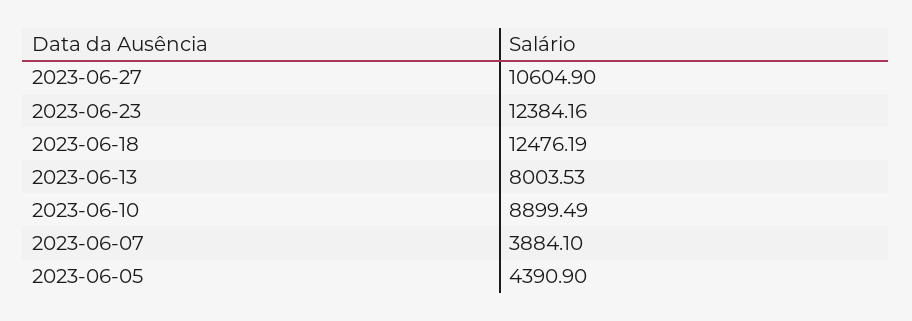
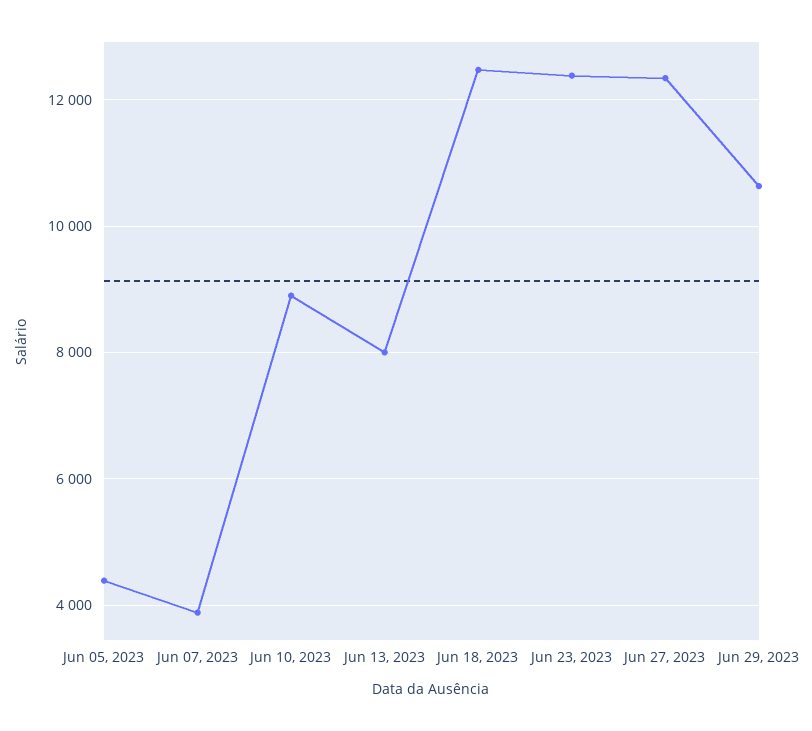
2023-06-27: 10604.9 -> 12400
Jun 29, 2023: none -> 10600

